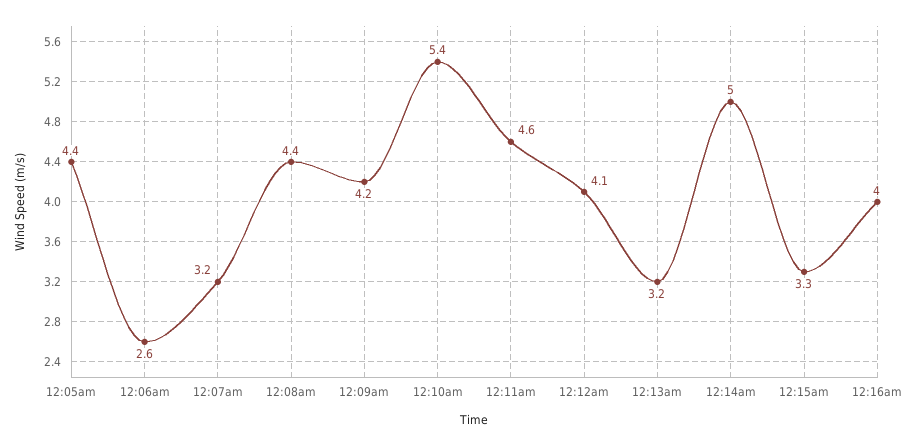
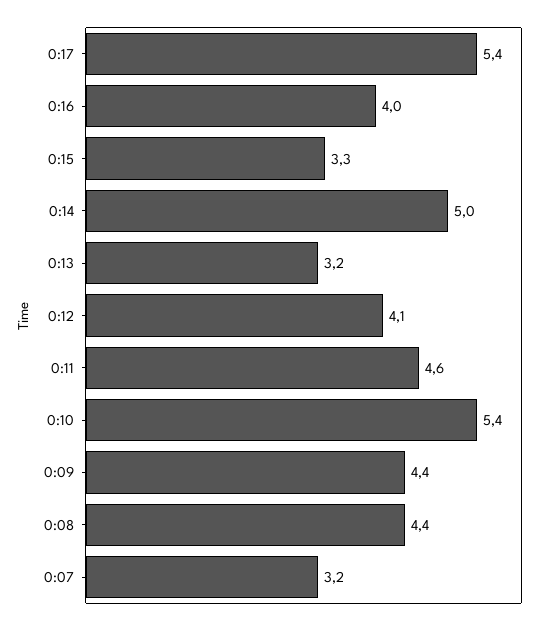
12:05am: 4.4 -> none
12:06am: 2.6 -> none
12:09am: 4.2 -> 4.4
0:17: none -> 5.4

